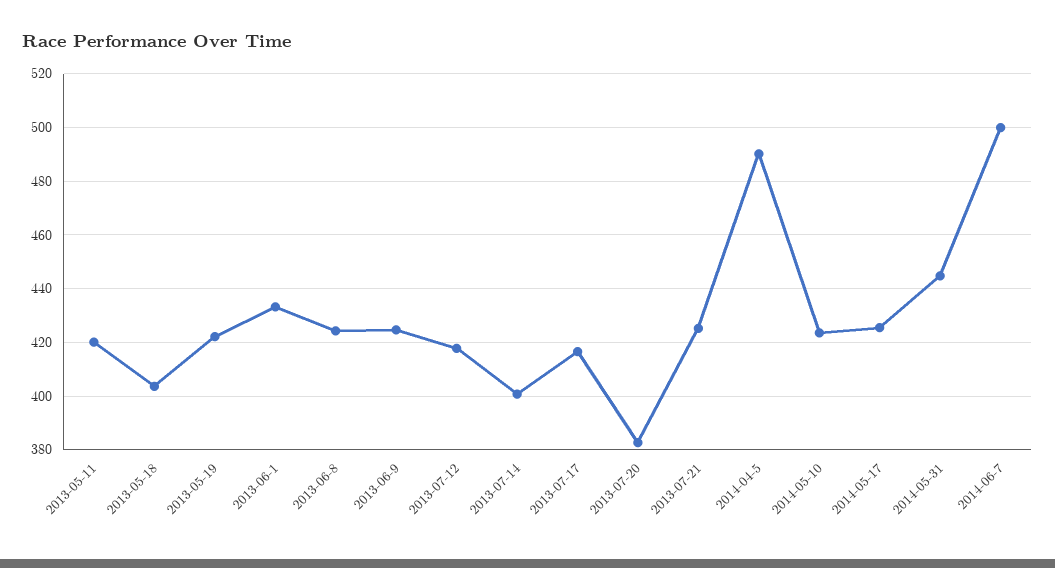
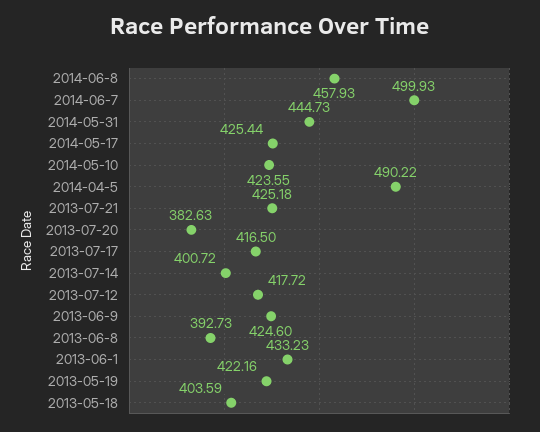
2013-05-11: 420 -> none
2013-06-8: 425 -> 392.73
2014-06-8: none -> 457.93

